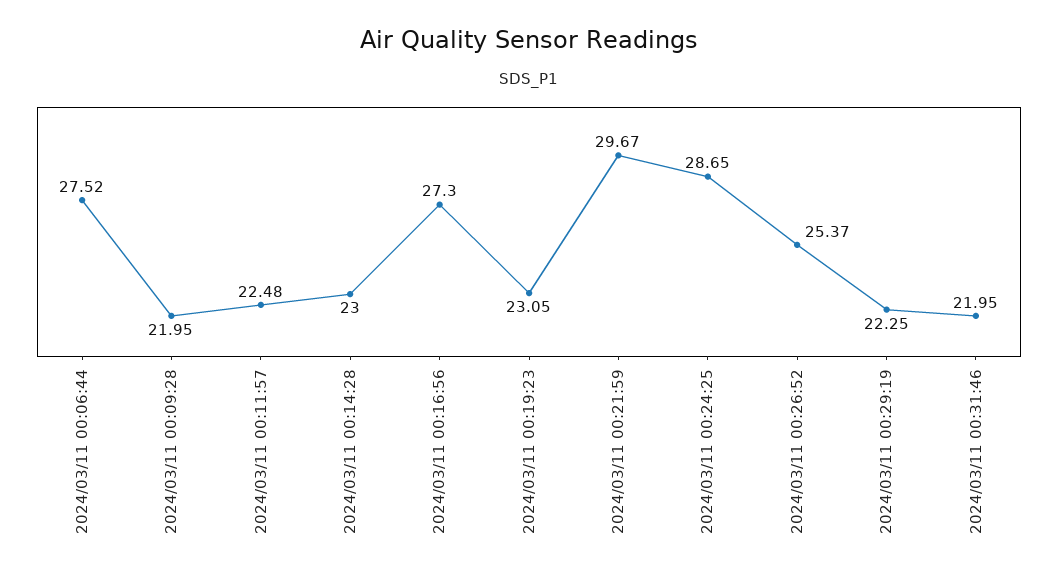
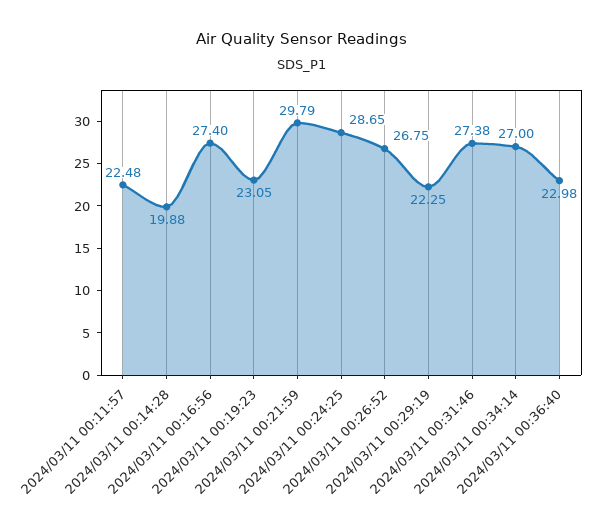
2024/03/11 00:06:44: 27.52 -> none
2024/03/11 00:09:28: 21.95 -> none
2024/03/11 00:14:28: 23 -> 19.88
2024/03/11 00:16:56: 27.3 -> 27.4
2024/03/11 00:21:59: 29.67 -> 29.79
2024/03/11 00:26:52: 25.37 -> 26.75
2024/03/11 00:31:46: 21.95 -> 27.38
2024/03/11 00:34:14: none -> 27
2024/03/11 00:36:40: none -> 22.98

